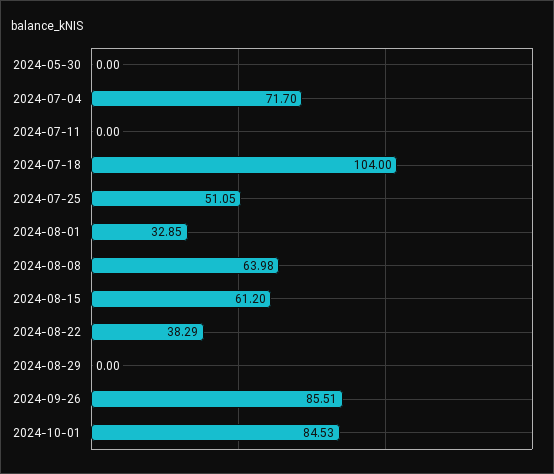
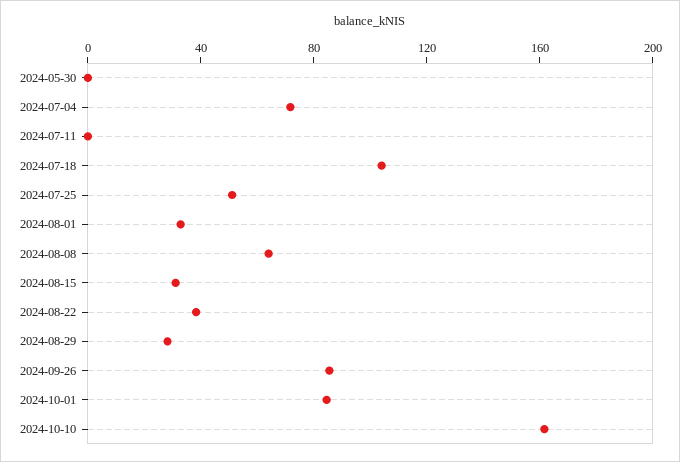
2024-08-15: 61.2 -> 30
2024-08-29: 0 -> 30
2024-10-10: none -> 160

